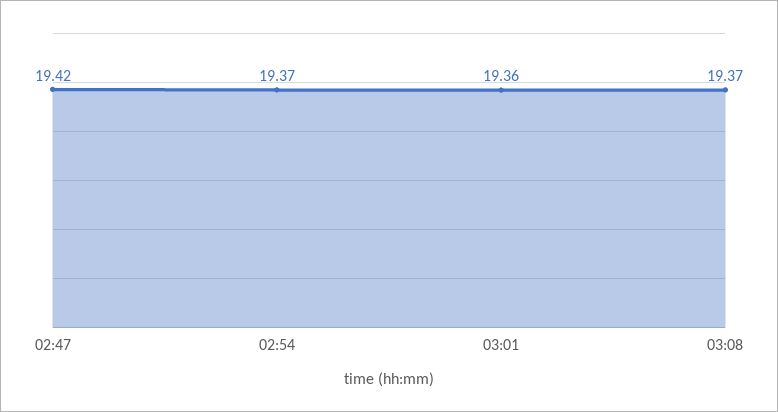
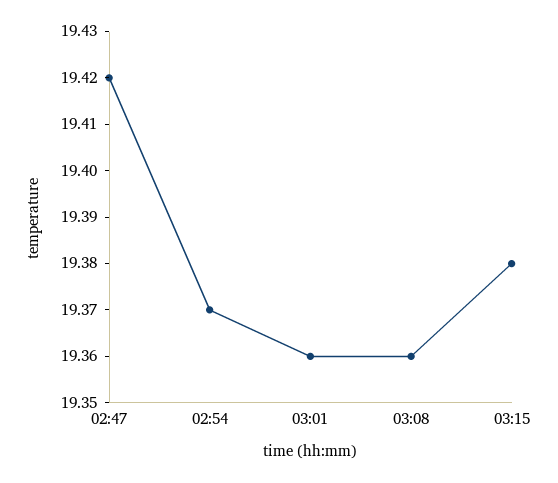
03:08: 19.37 -> 19.36
03:15: none -> 19.38

